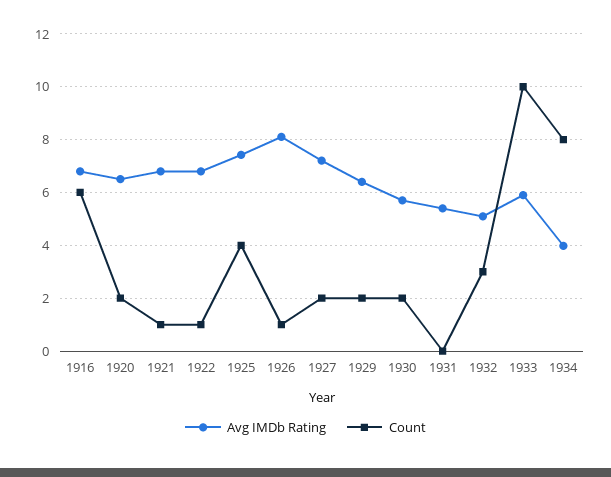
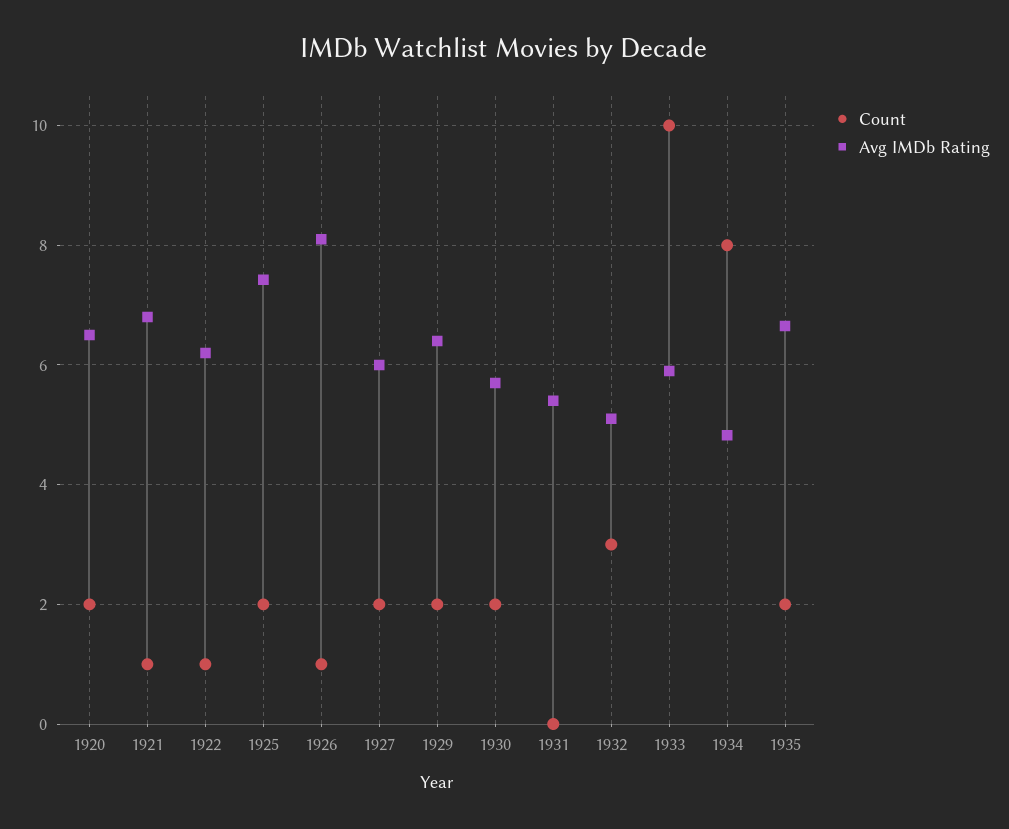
Avg IMDb Rating, 1916: 6.75 -> none
Count, 1916: 6 -> none
Avg IMDb Rating, 1922: 6.75 -> 6.2
Count, 1925: 4 -> 2
Avg IMDb Rating, 1927: 7.25 -> 6
Avg IMDb Rating, 1934: 4 -> 4.8
Count, 1935: none -> 2
Avg IMDb Rating, 1935: none -> 6.6

